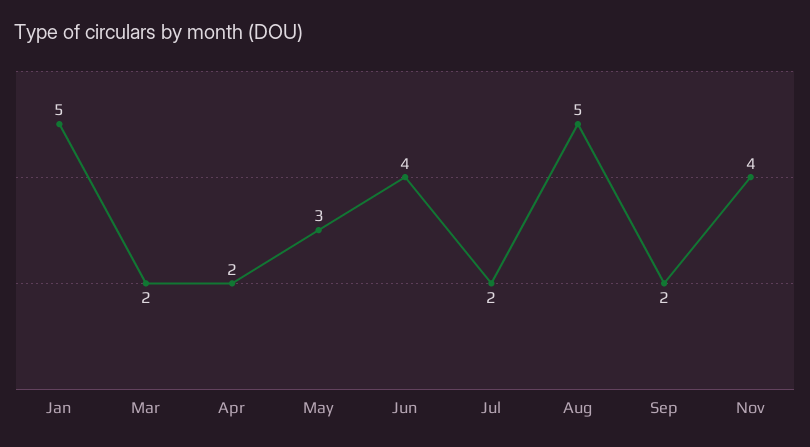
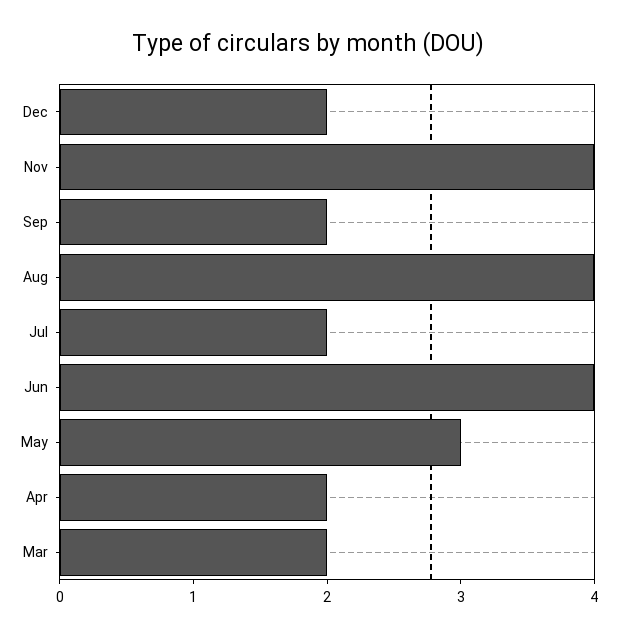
Jan: 5 -> none
Aug: 5 -> 4
Dec: none -> 2

